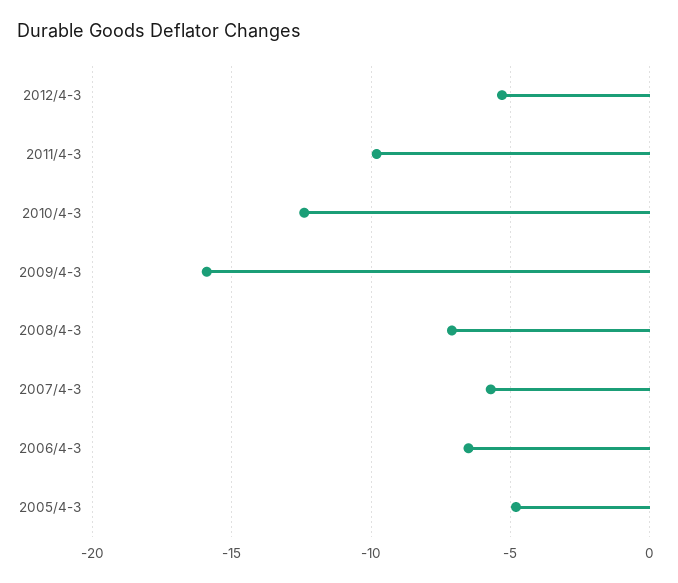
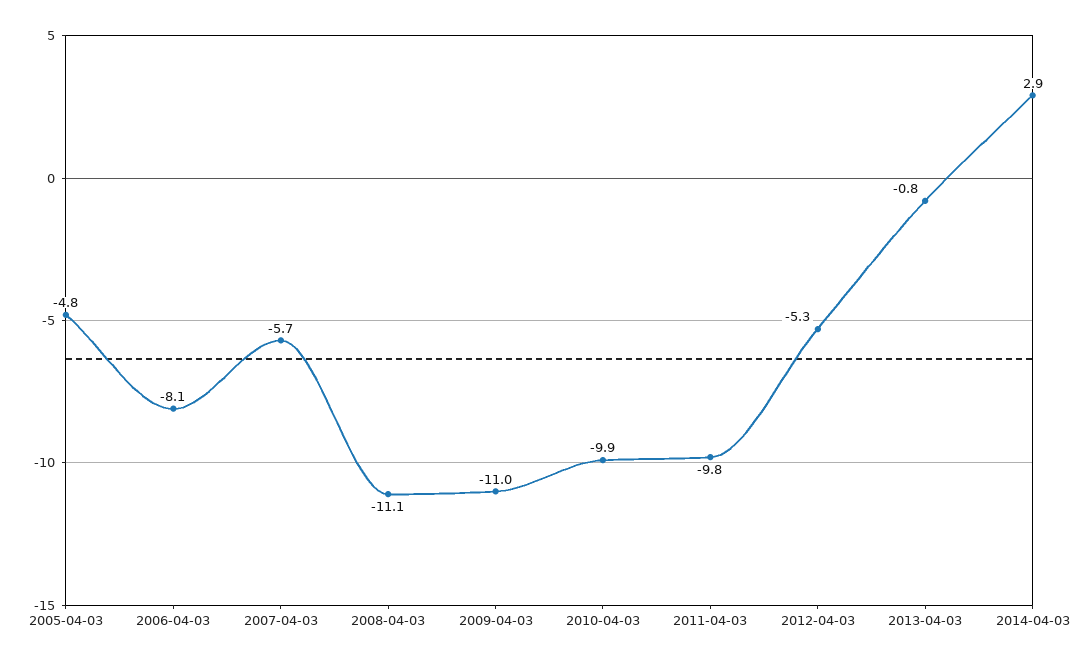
2010/4-3: -12.5 -> -9.9
2009/4-3: -16 -> -11
2008/4-3: -7 -> -11.1
2006/4-3: -6.5 -> -8.1
2013-04-03: none -> -0.8
2014-04-03: none -> 2.9

